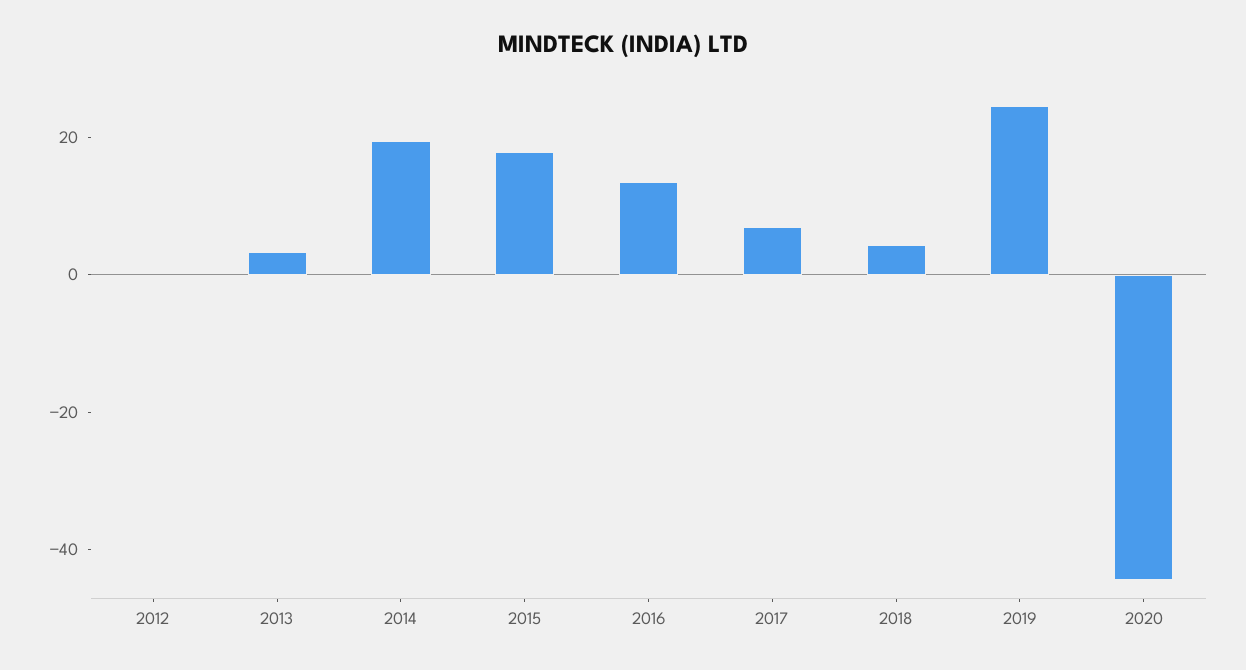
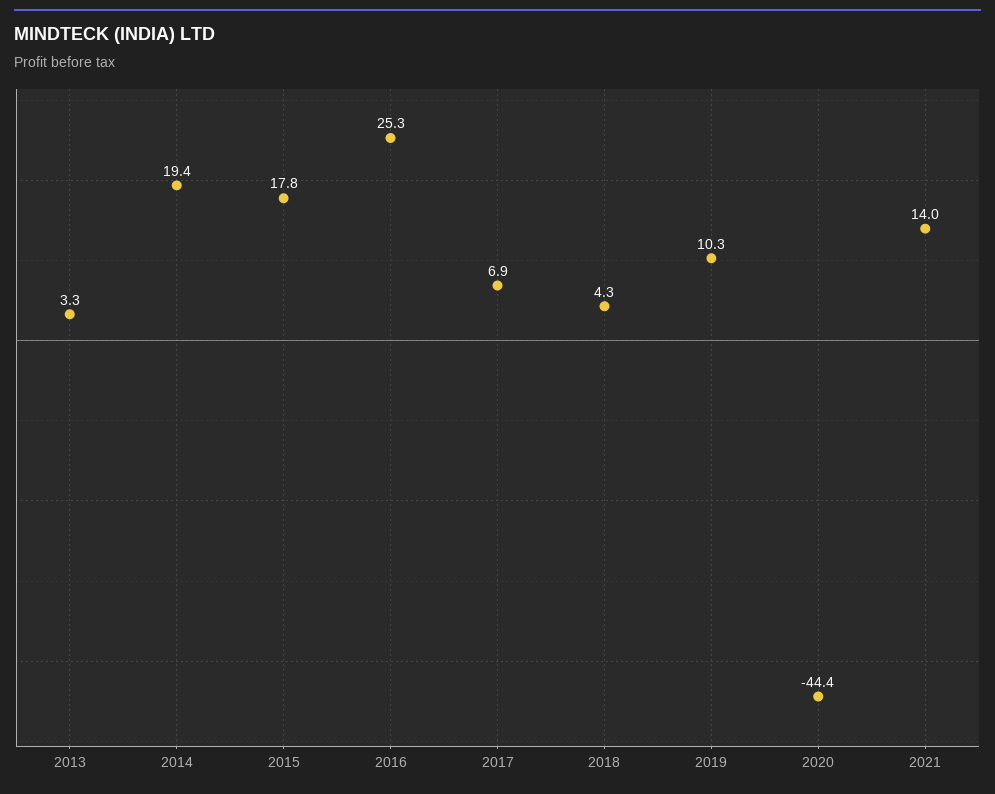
2012: 0 -> none
2016: 15 -> 25.3
2019: 25 -> 10.3
2021: none -> 14

